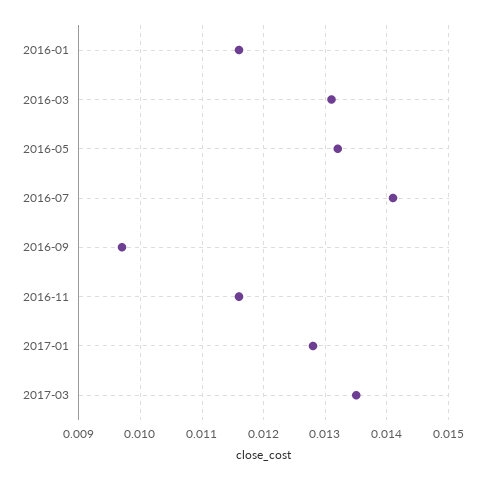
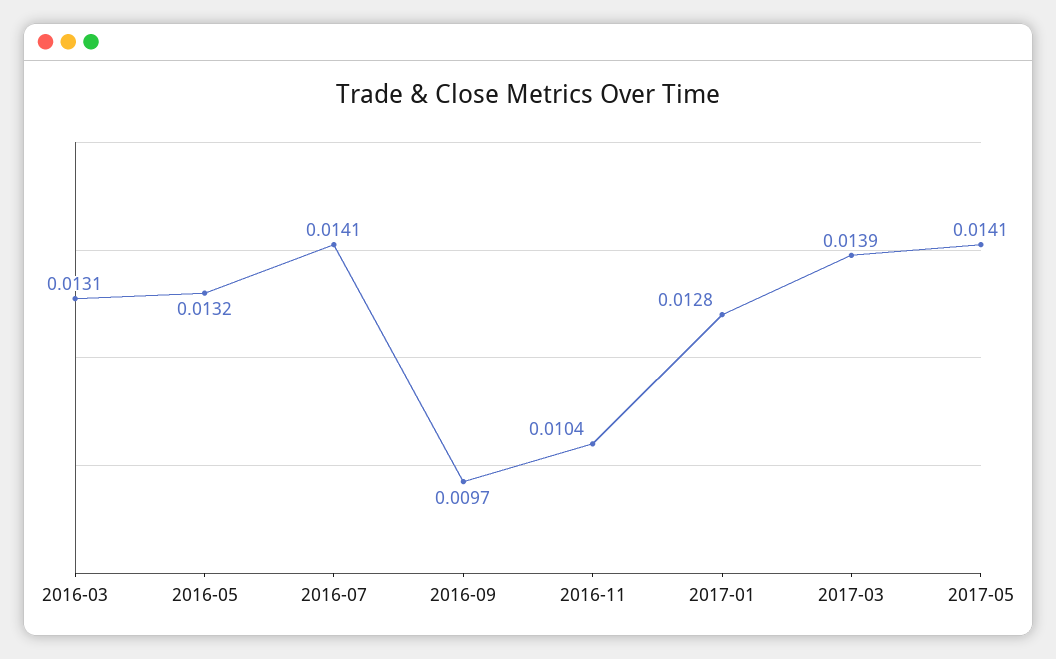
2016-01: 0.0116 -> none
2016-11: 0.0116 -> 0.0104
2017-03: 0.0135 -> 0.0139
2017-05: none -> 0.0141

